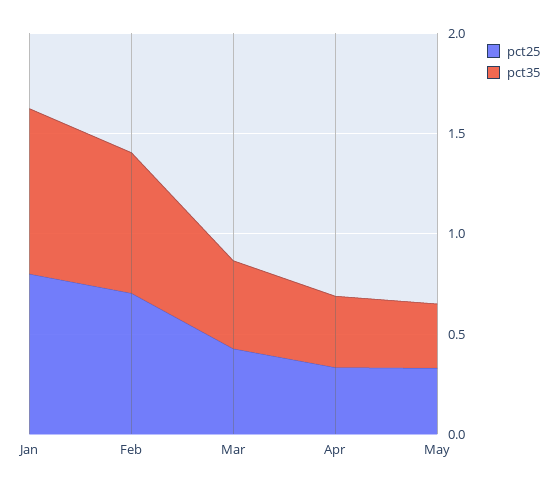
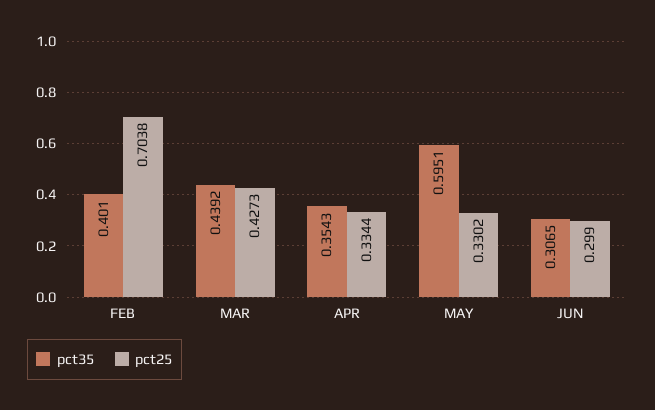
pct25, Jan: 0.8 -> none
pct35, Jan: 0.8 -> none
pct35, Feb: 0.7 -> 0.401
pct35, May: 0.3 -> 0.5951
pct35, JUN: none -> 0.3065
pct25, JUN: none -> 0.299

